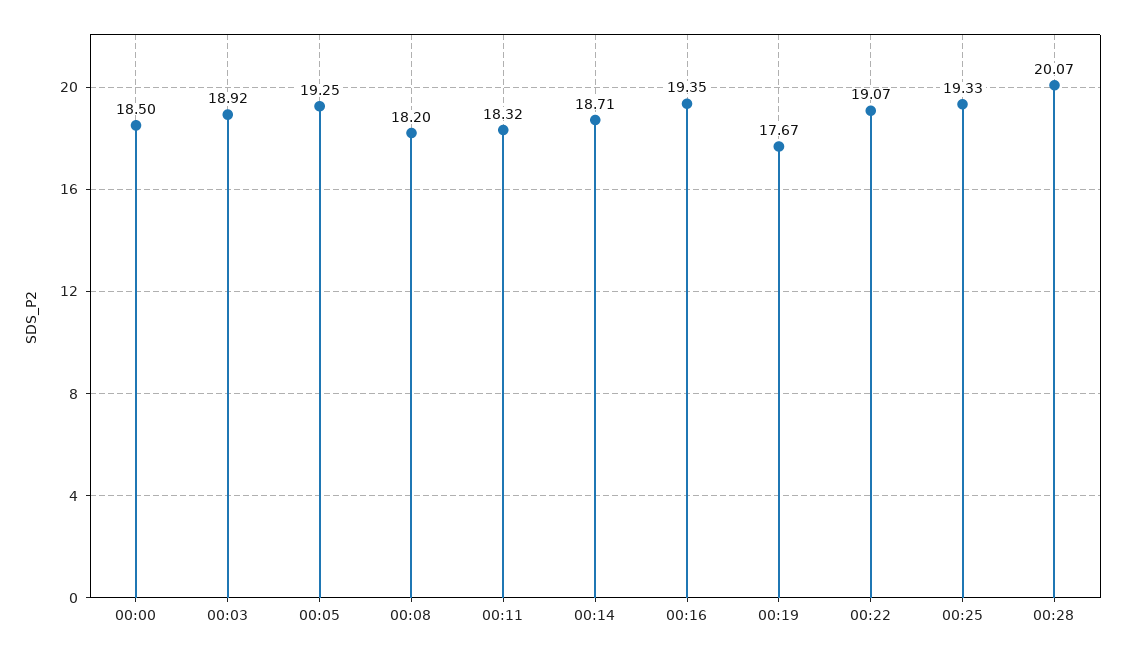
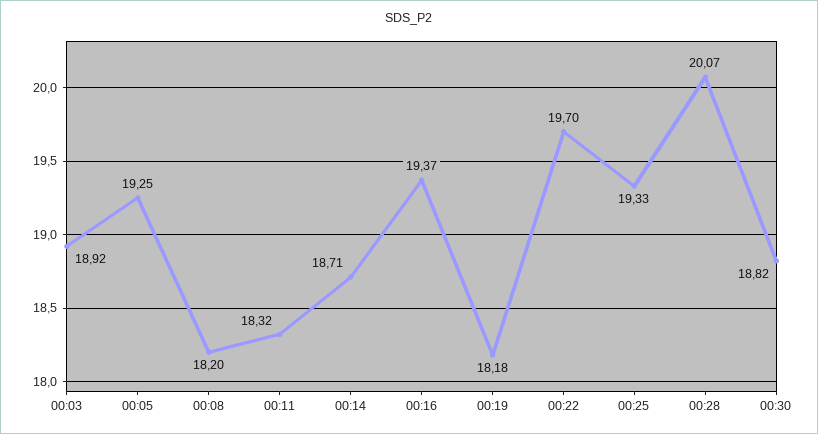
00:00: 18.5 -> none
00:16: 19.35 -> 19.37
00:19: 17.67 -> 18.18
00:22: 19.07 -> 19.7
00:30: none -> 18.82

